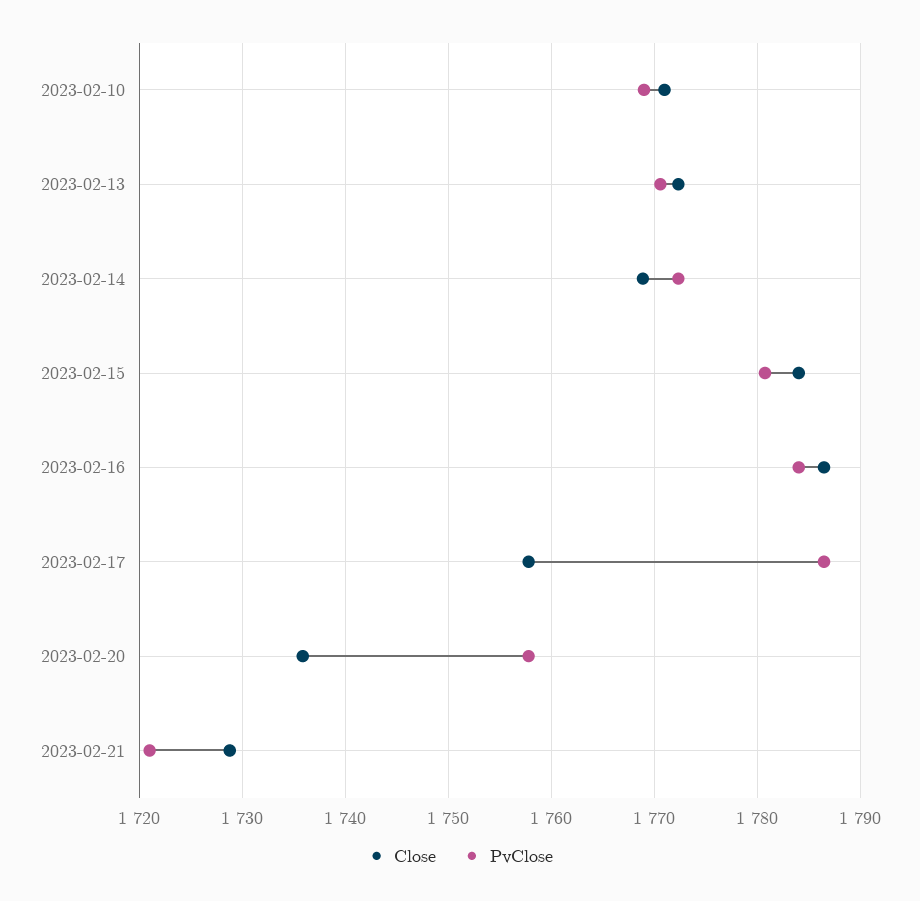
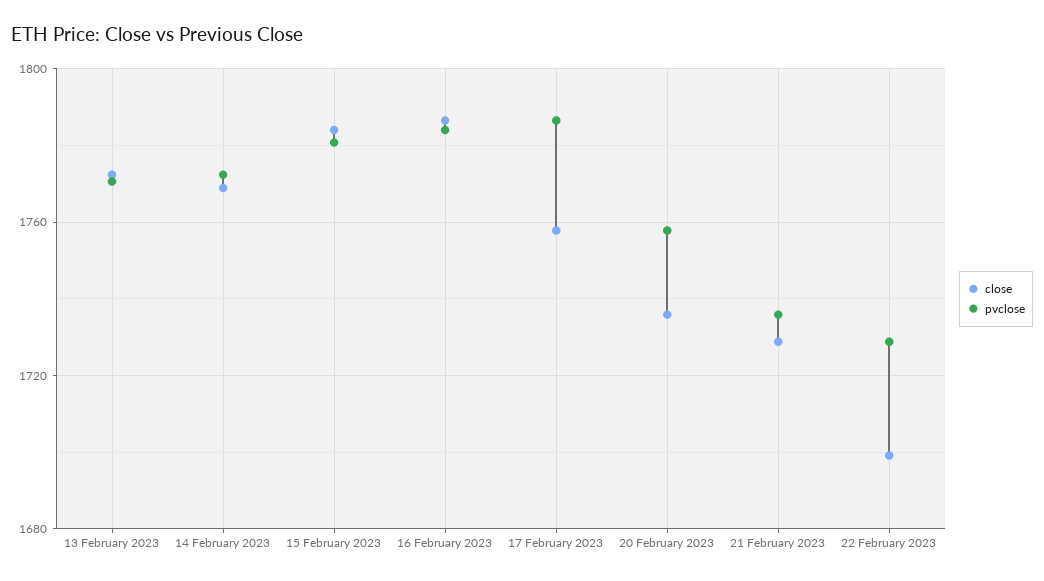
Close, 2023-02-10: 1771 -> none
PvClose, 2023-02-10: 1769 -> none
PvClose, 2023-02-21: 1721 -> 1735
Close, 22 February 2023: none -> 1700
PvClose, 22 February 2023: none -> 1730

